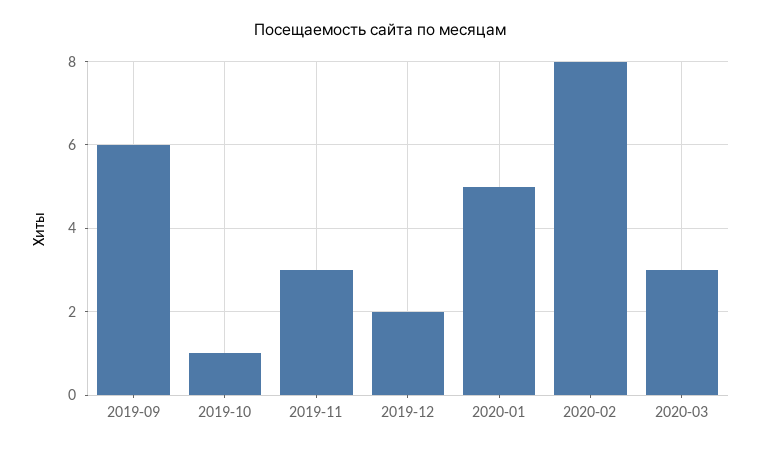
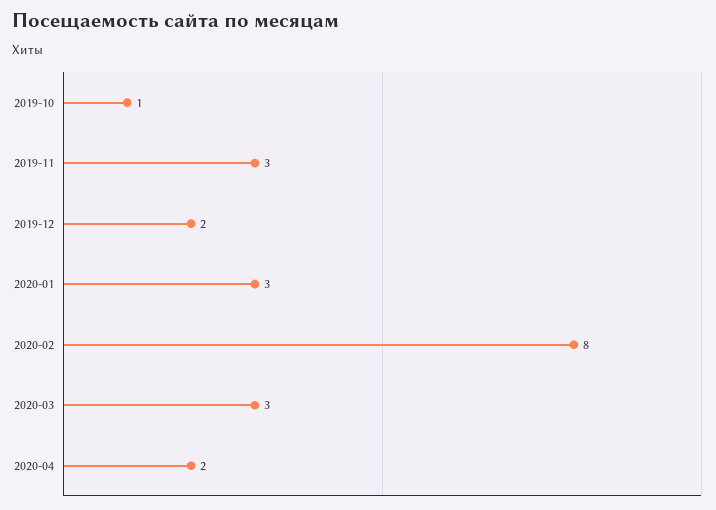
2019-09: 6 -> none
2020-01: 5 -> 3
2020-04: none -> 2

